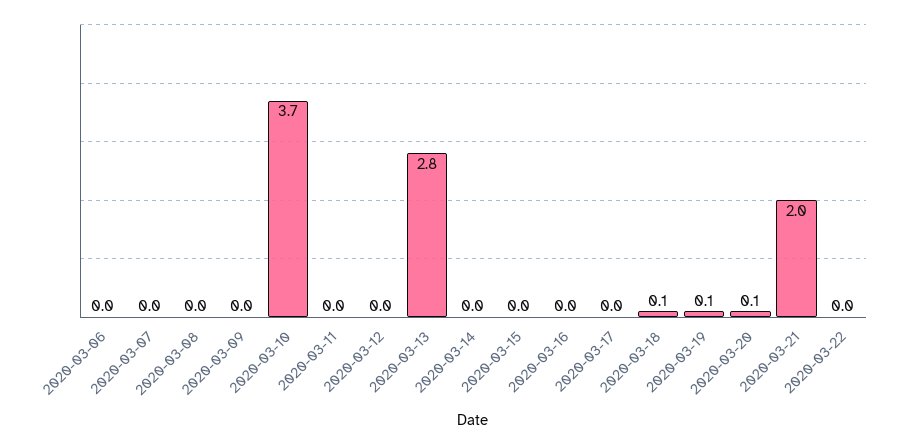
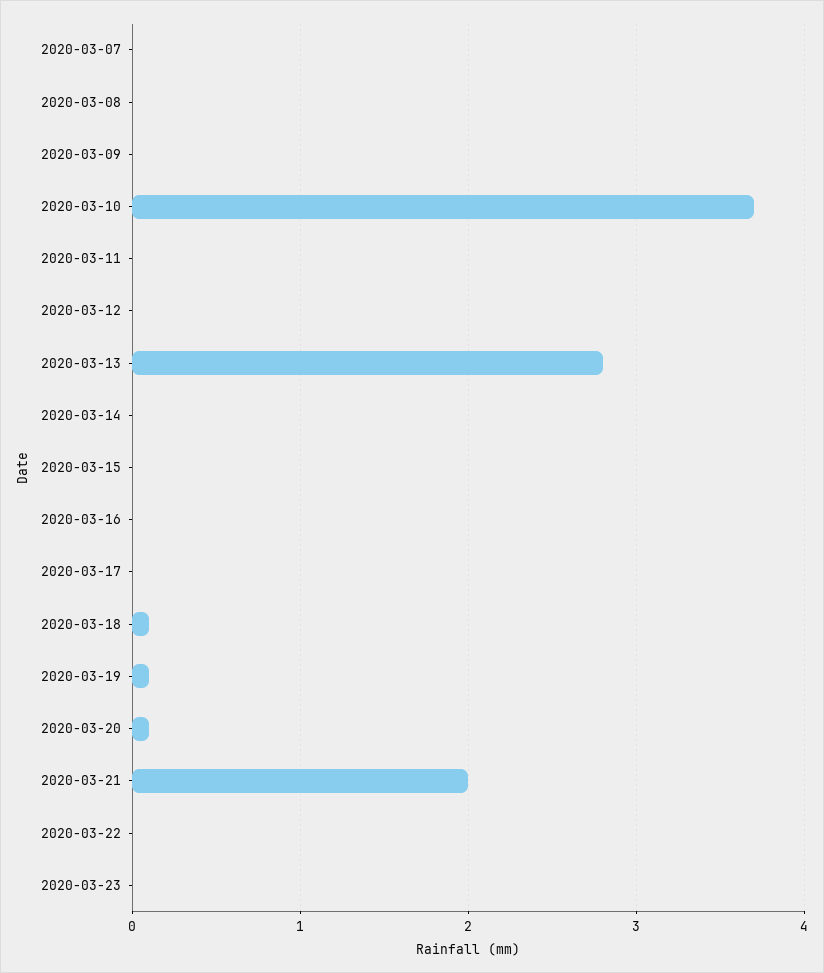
2020-03-06: 0 -> none
2020-03-23: none -> 0

